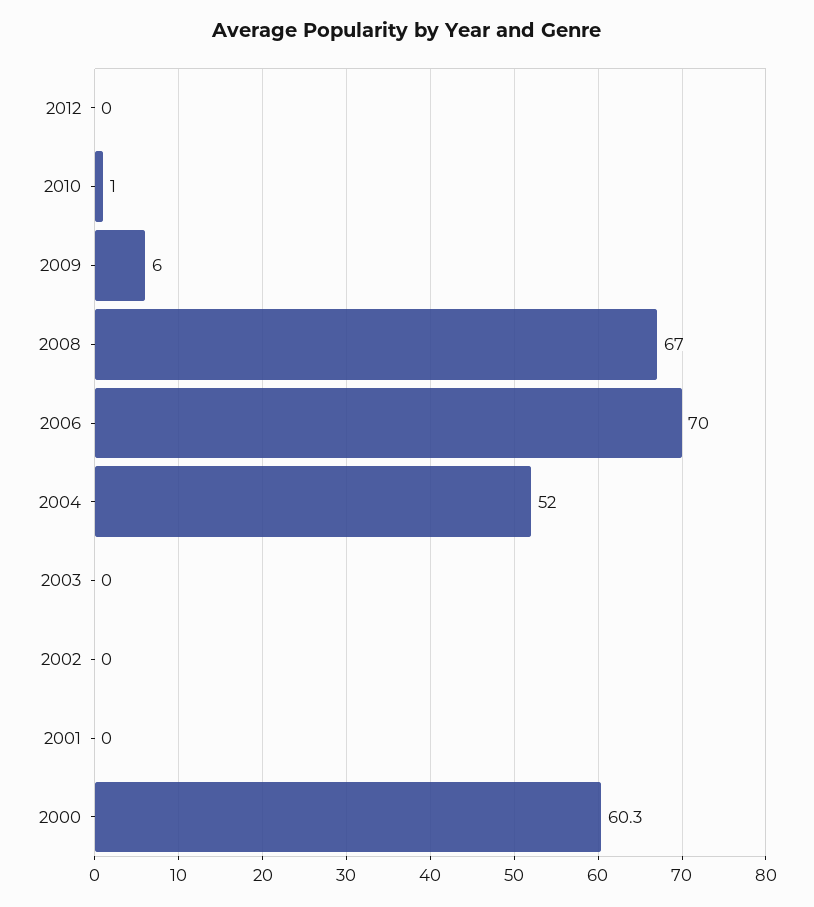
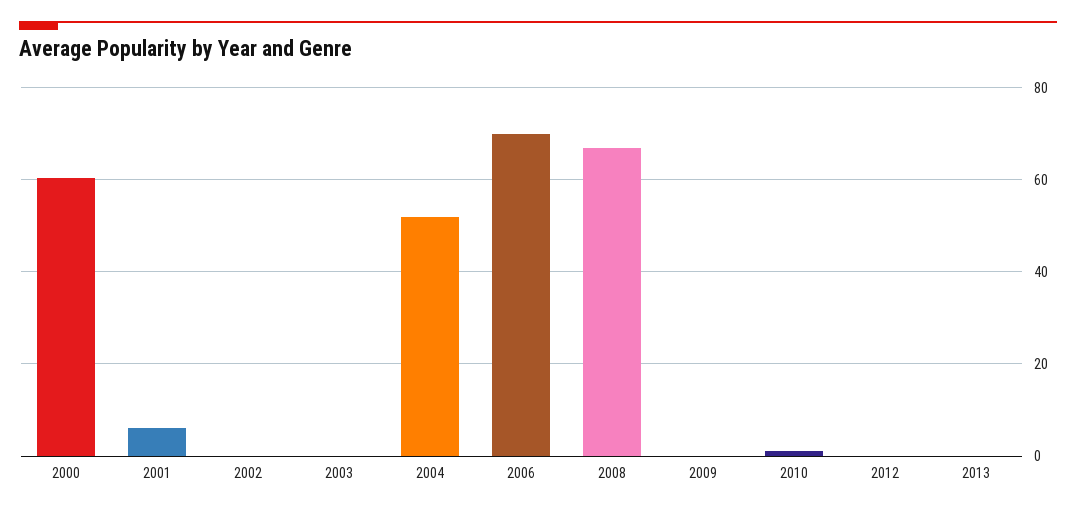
2009: 6 -> 0
2001: 0 -> 6
2013: none -> 0

